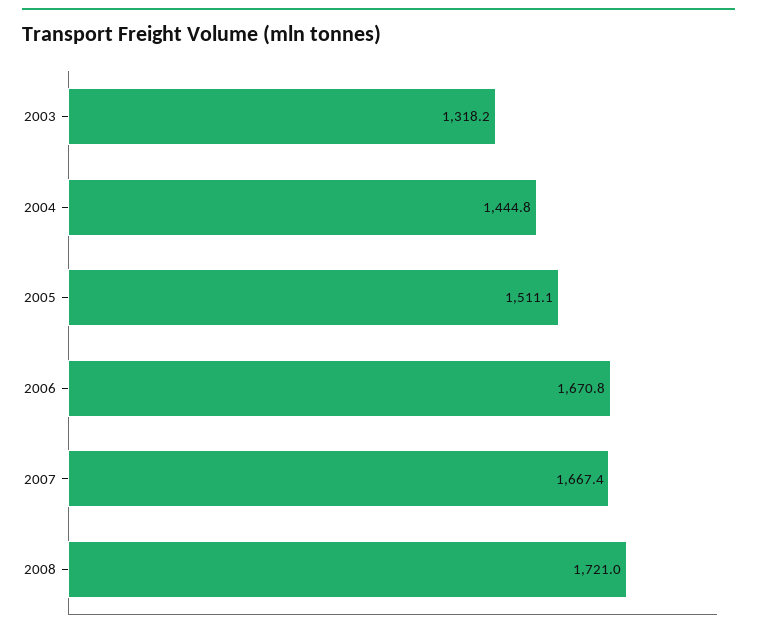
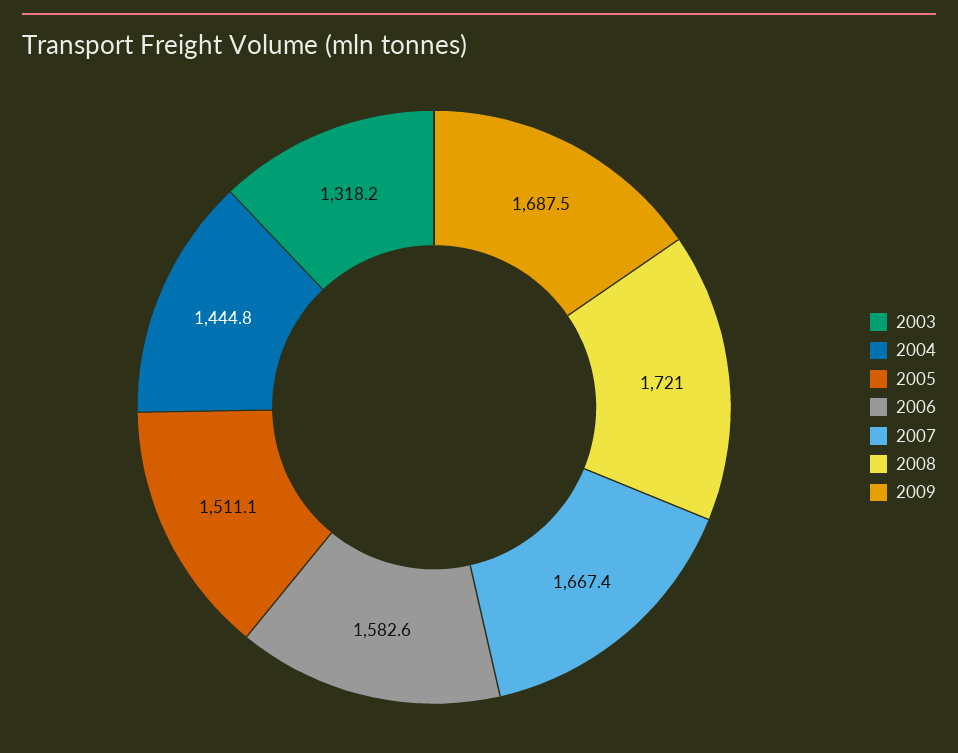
2006: 1670.8 -> 1582.6
2009: none -> 1687.5

